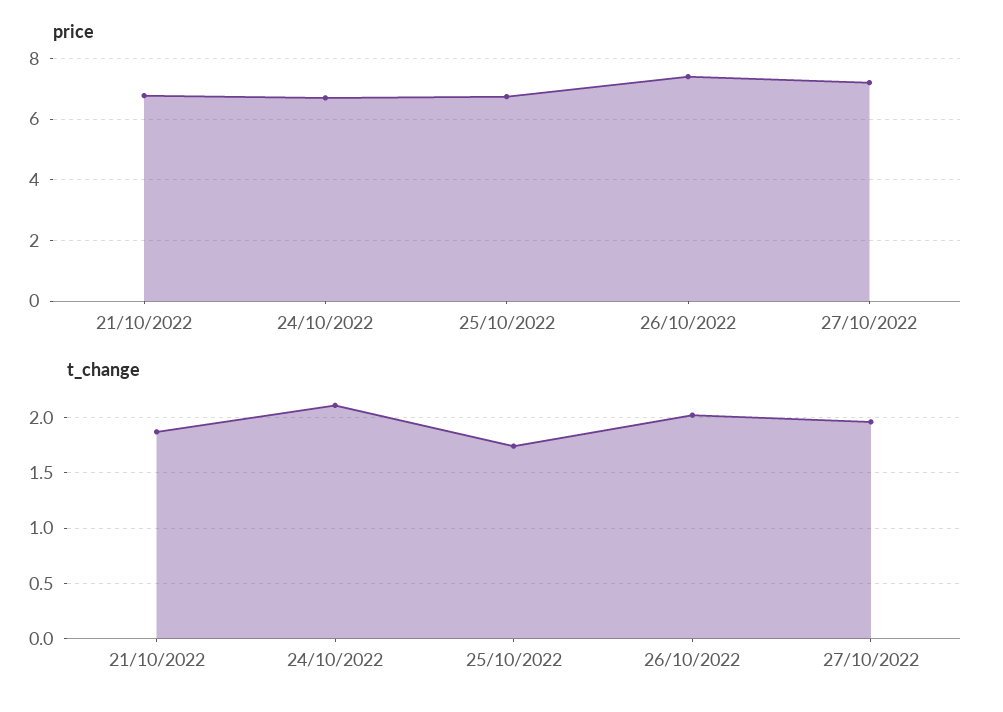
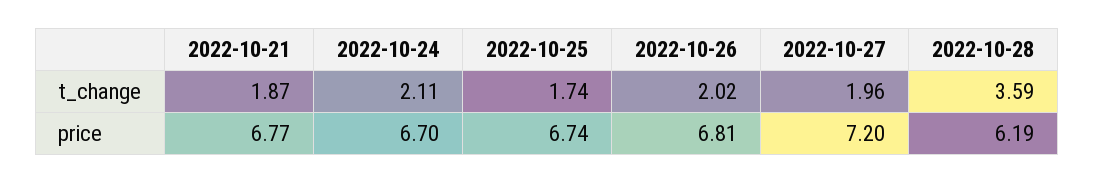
price, 26/10/2022: 7.4 -> 6.81
t_change, 2022-10-28: none -> 3.59
price, 2022-10-28: none -> 6.19

